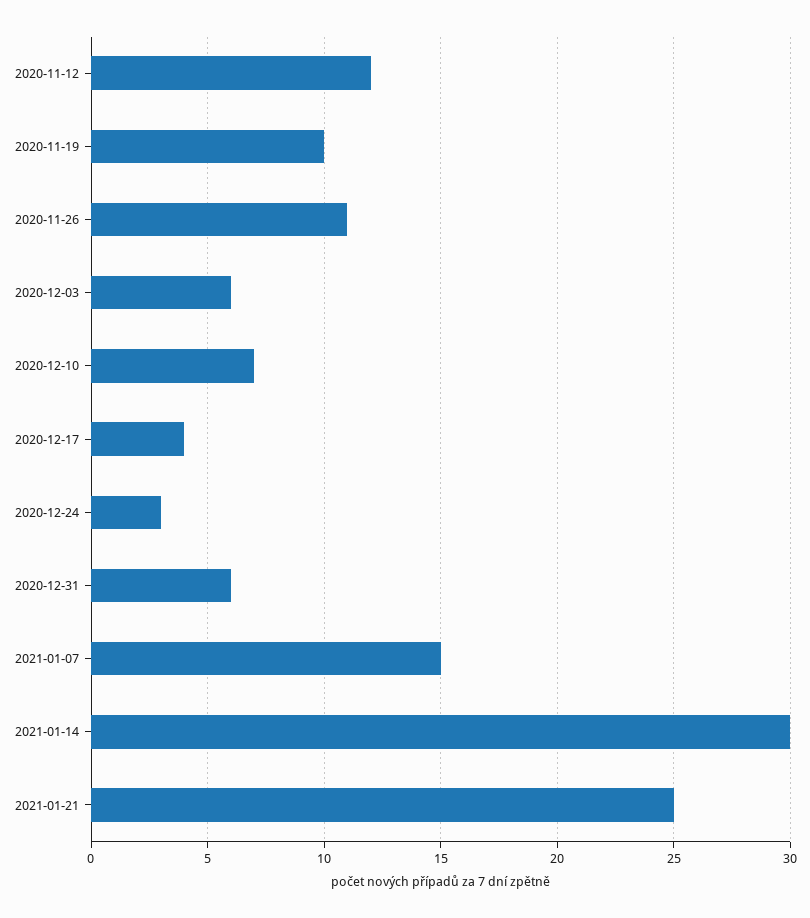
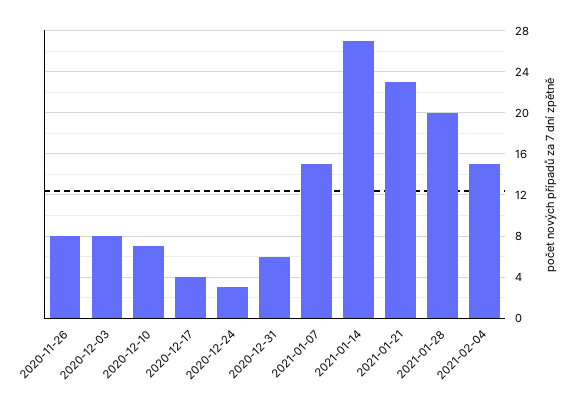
2020-11-12: 12 -> none
2020-11-19: 10 -> none
2020-11-26: 11 -> 8
2020-12-03: 6 -> 8
2021-01-14: 30 -> 27
2021-01-21: 25 -> 23
2021-01-28: none -> 20
2021-02-04: none -> 15

